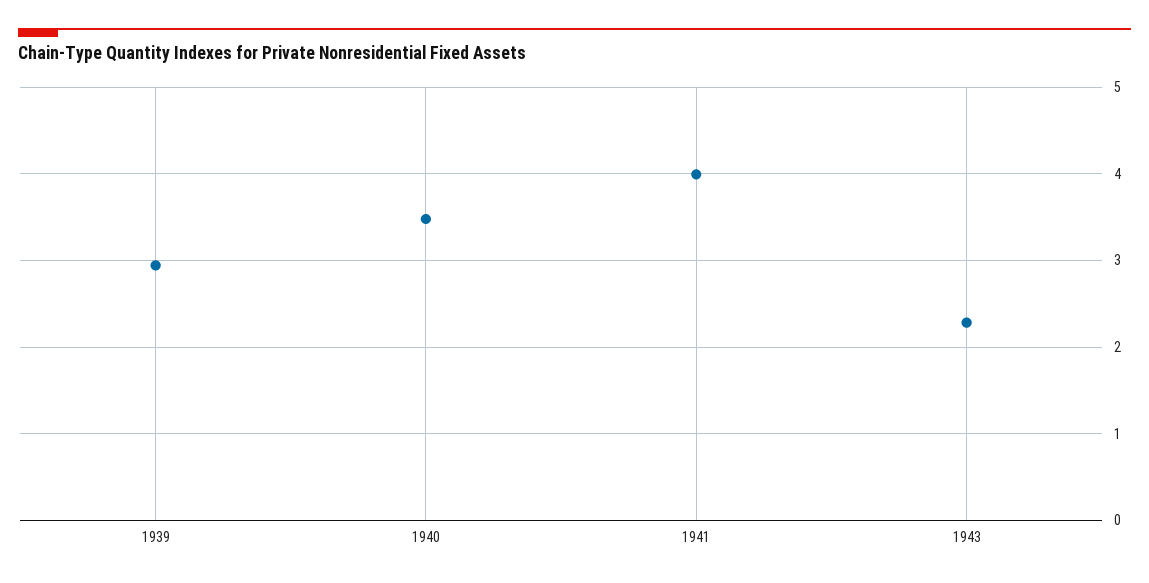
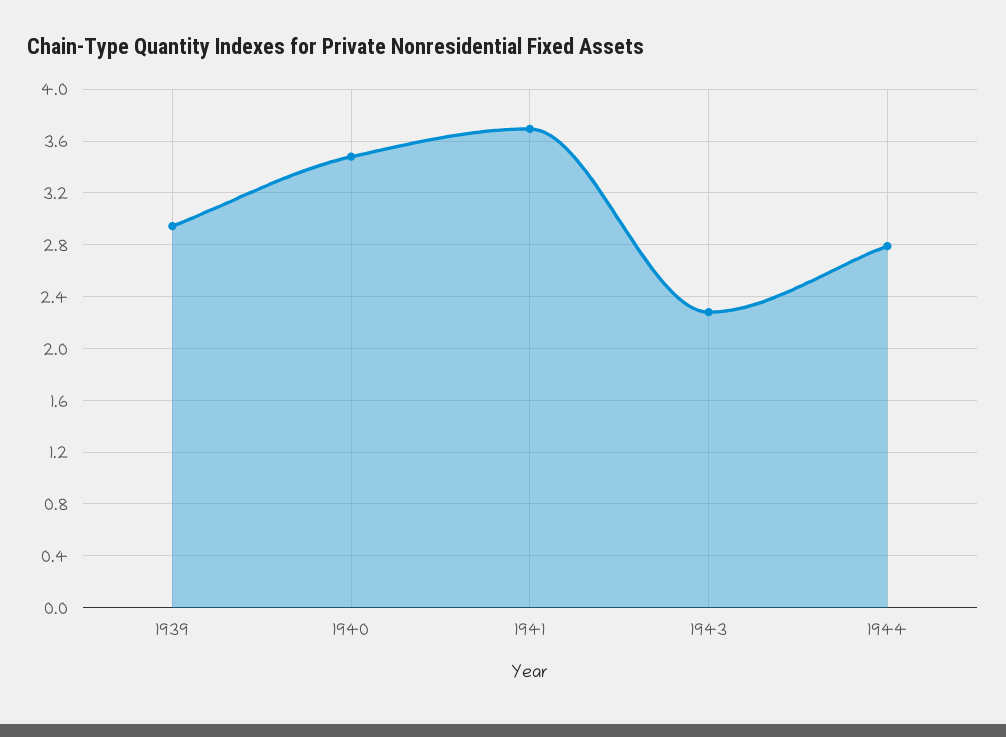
1941: 4 -> 3.7
1944: none -> 2.8

